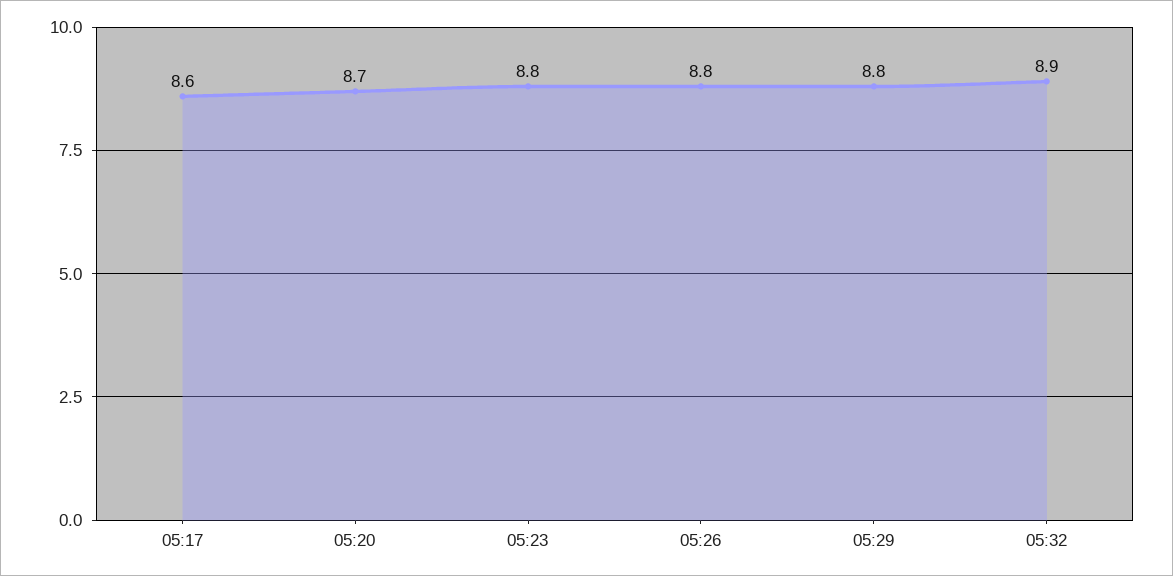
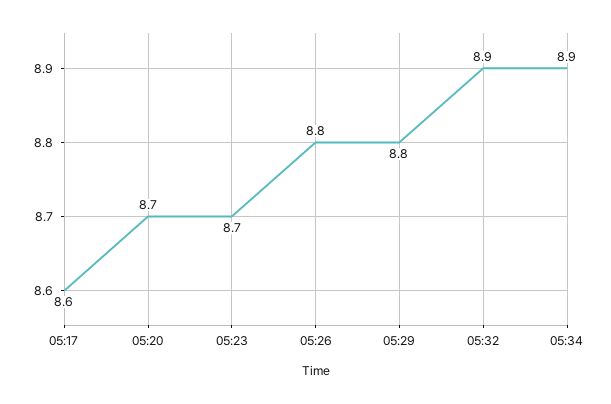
05:23: 8.8 -> 8.7
05:34: none -> 8.9

